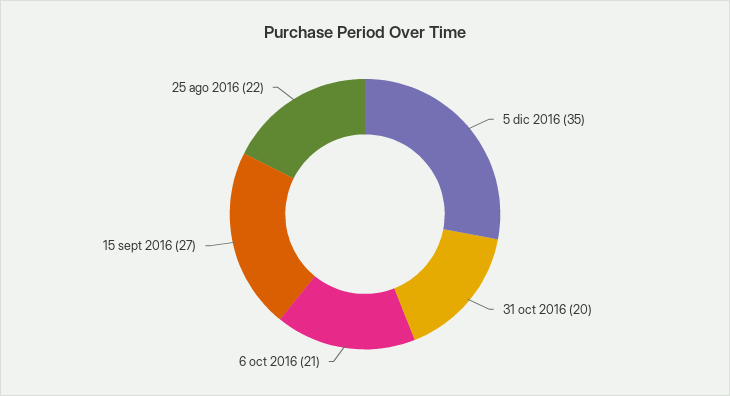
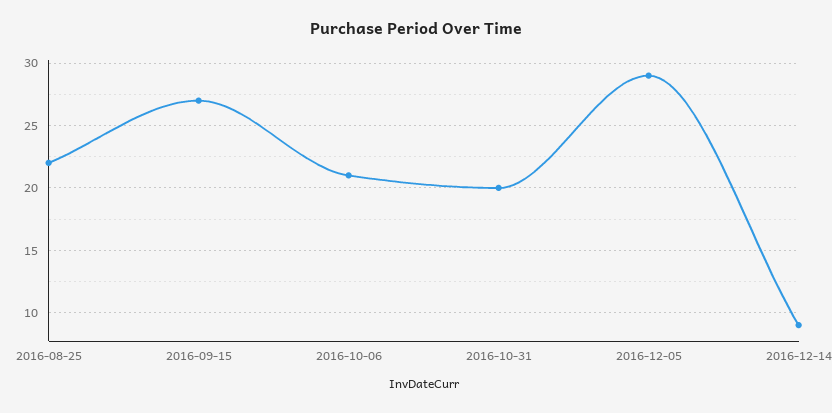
5 dic 2016: 35 -> 29
2016-12-14: none -> 9

